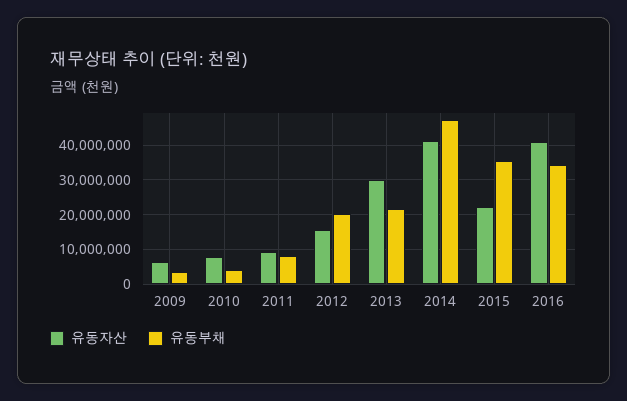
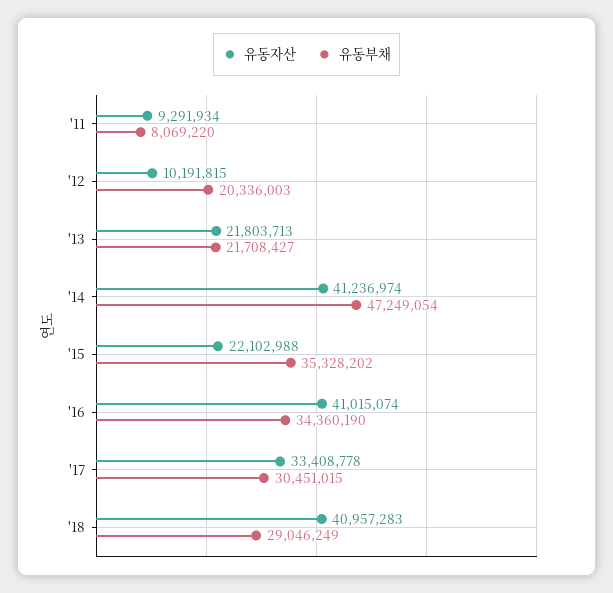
유동자산, 2009: 6000000 -> none
유동부채, 2009: 4000000 -> none
유동자산, 2010: 8000000 -> none
유동부채, 2010: 4000000 -> none
유동자산, 2012: 16000000 -> 10191815
유동자산, 2013: 30000000 -> 21803713
유동자산, '17: none -> 33408778
유동부채, '17: none -> 30451015
유동자산, '18: none -> 40957283
유동부채, '18: none -> 29046249

